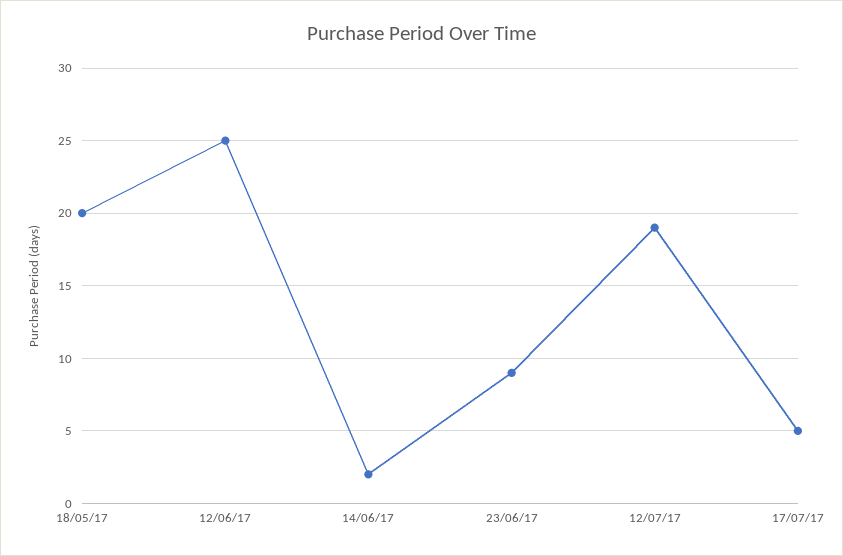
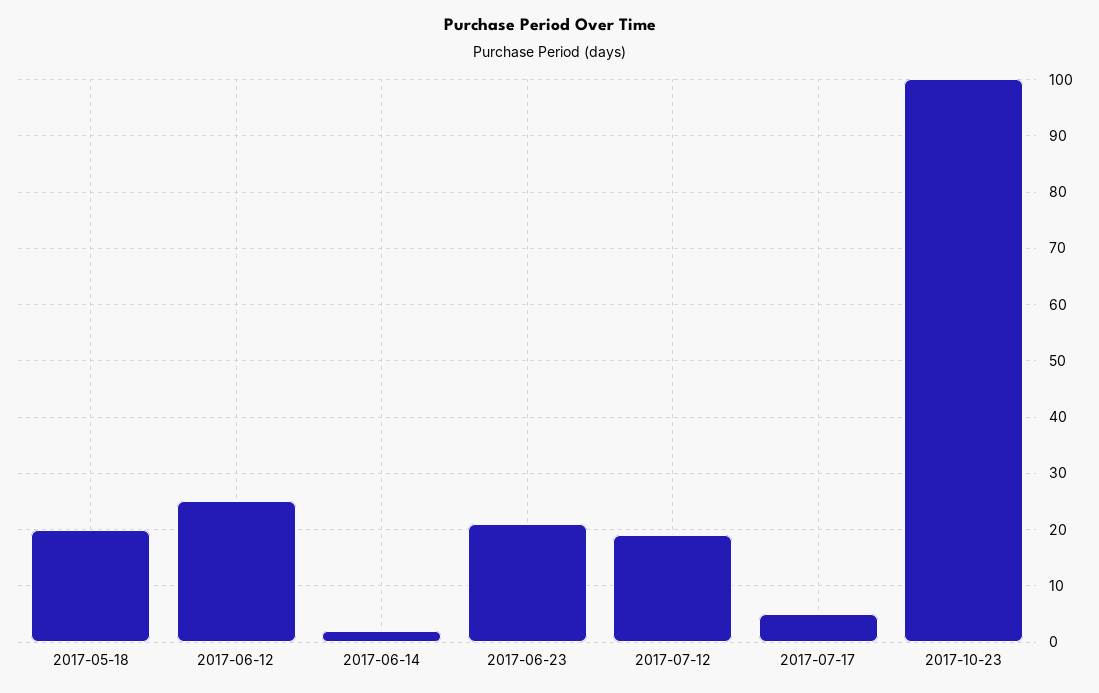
23/06/17: 9 -> 20
2017-10-23: none -> 100

